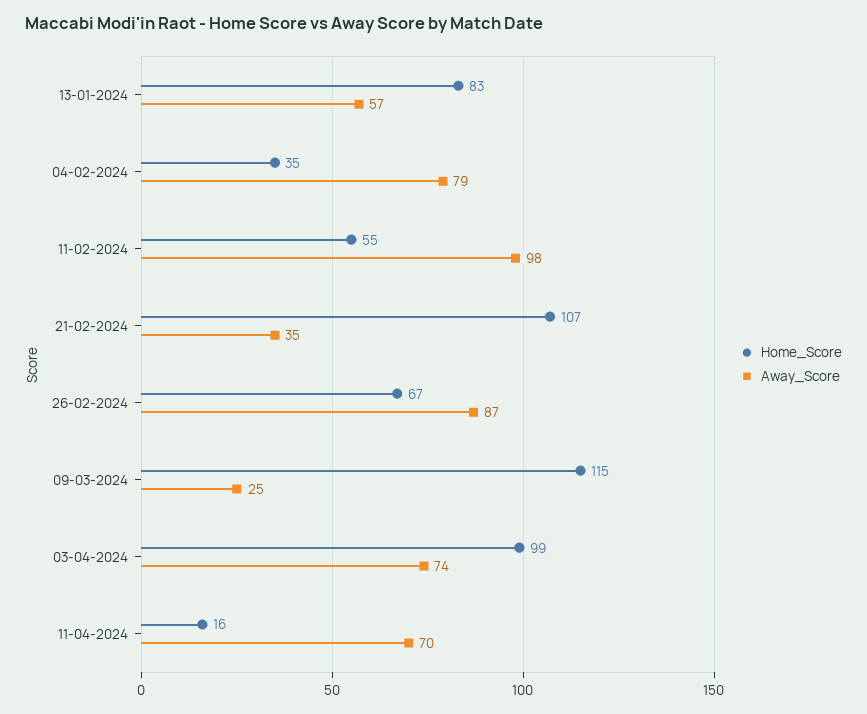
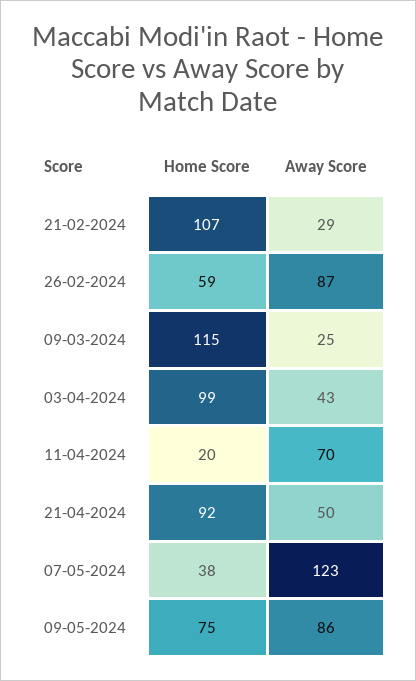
Home_Score, 13-01-2024: 83 -> none
Away_Score, 13-01-2024: 57 -> none
Home_Score, 04-02-2024: 35 -> none
Away_Score, 04-02-2024: 79 -> none
Home_Score, 11-02-2024: 55 -> none
Away_Score, 11-02-2024: 98 -> none
Away_Score, 21-02-2024: 35 -> 29
Home_Score, 26-02-2024: 67 -> 59
Away_Score, 03-04-2024: 74 -> 43
Home_Score, 11-04-2024: 16 -> 20
Home_Score, 21-04-2024: none -> 92
Away_Score, 21-04-2024: none -> 50
Home_Score, 07-05-2024: none -> 38
Away_Score, 07-05-2024: none -> 123
Home_Score, 09-05-2024: none -> 75
Away_Score, 09-05-2024: none -> 86

